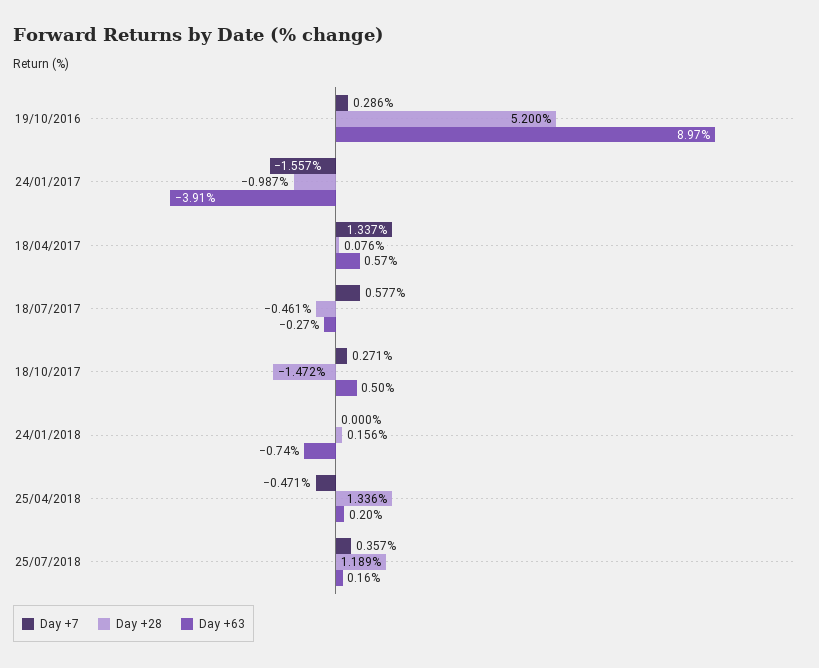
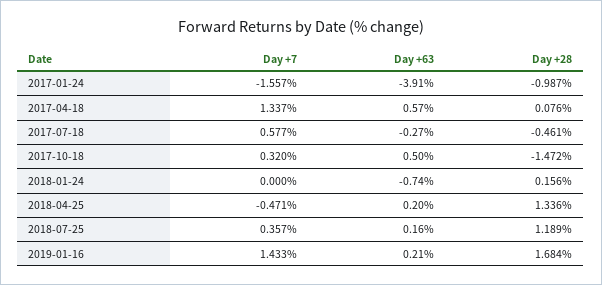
Day +7, 19/10/2016: 0.286 -> none
Day +28, 19/10/2016: 5.2 -> none
Day +63, 19/10/2016: 8.97 -> none
Day +7, 18/10/2017: 0.271 -> 0.32
Day +7, 2019-01-16: none -> 1.433
Day +63, 2019-01-16: none -> 0.21
Day +28, 2019-01-16: none -> 1.684

